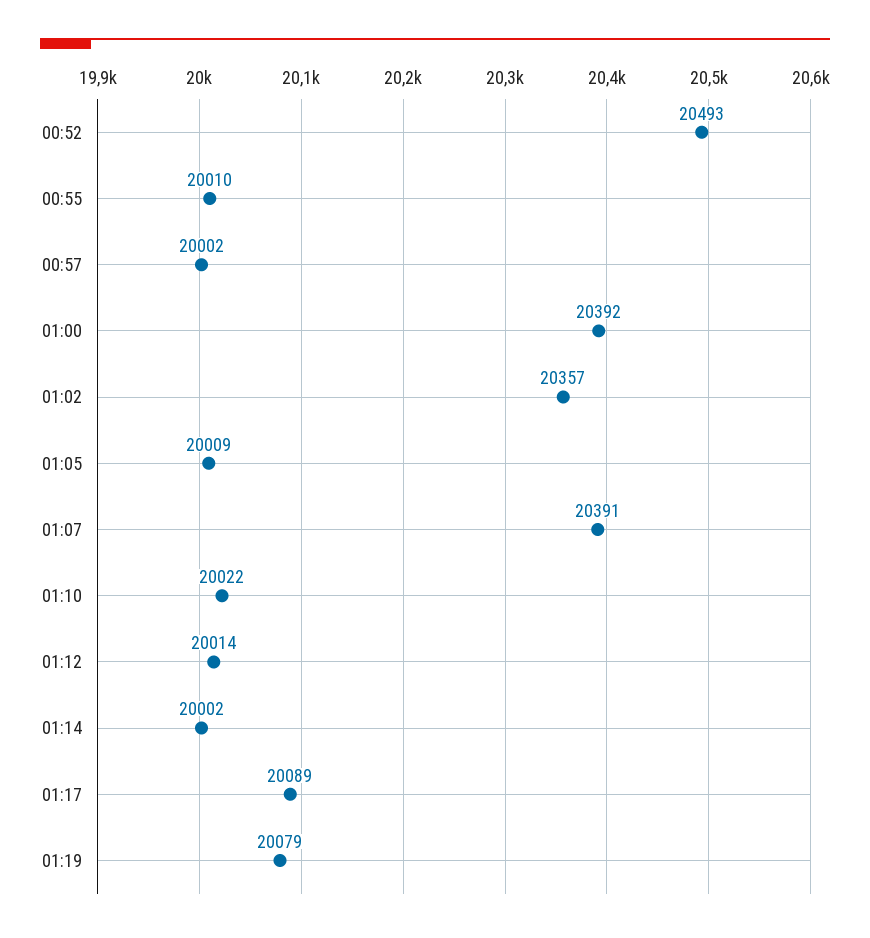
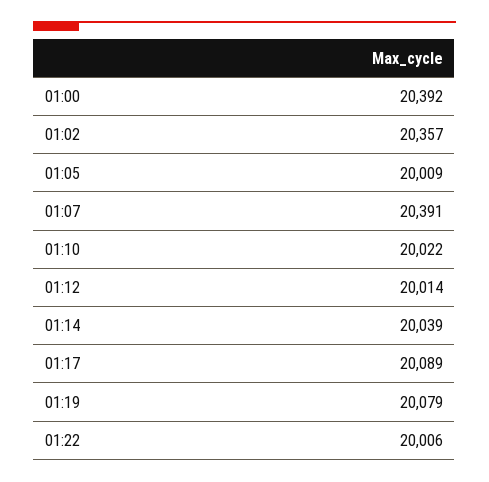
00:52: 20493 -> none
00:55: 20010 -> none
00:57: 20002 -> none
01:14: 20002 -> 20039
01:22: none -> 20006

